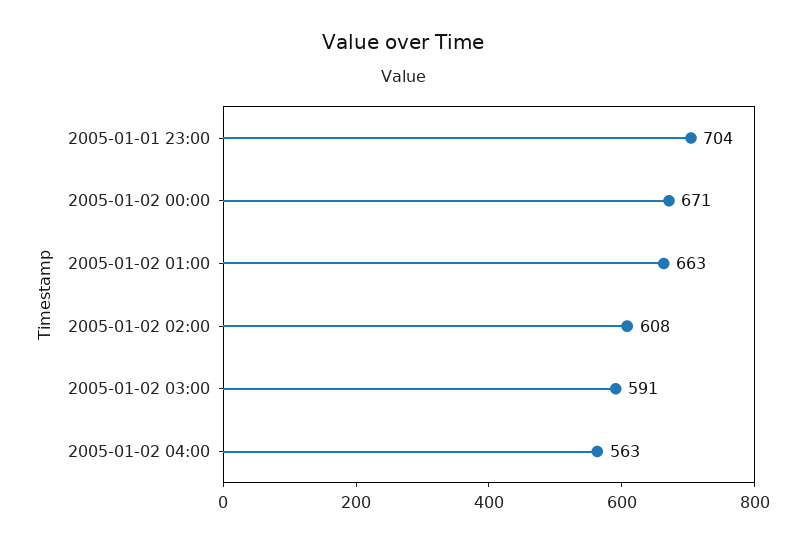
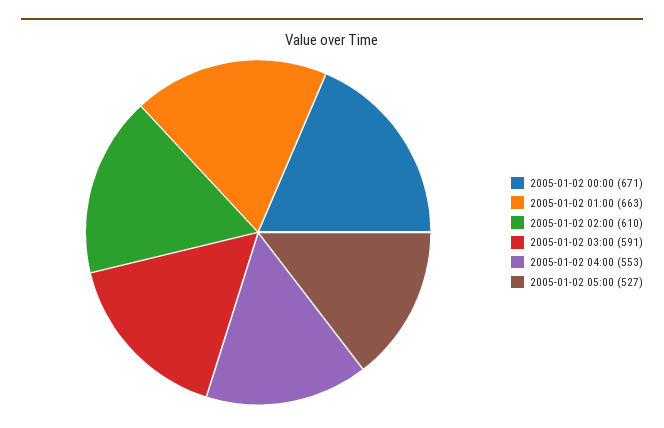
2005-01-01 23:00: 704 -> none
2005-01-02 02:00: 608 -> 610
2005-01-02 04:00: 563 -> 553
2005-01-02 05:00: none -> 527

